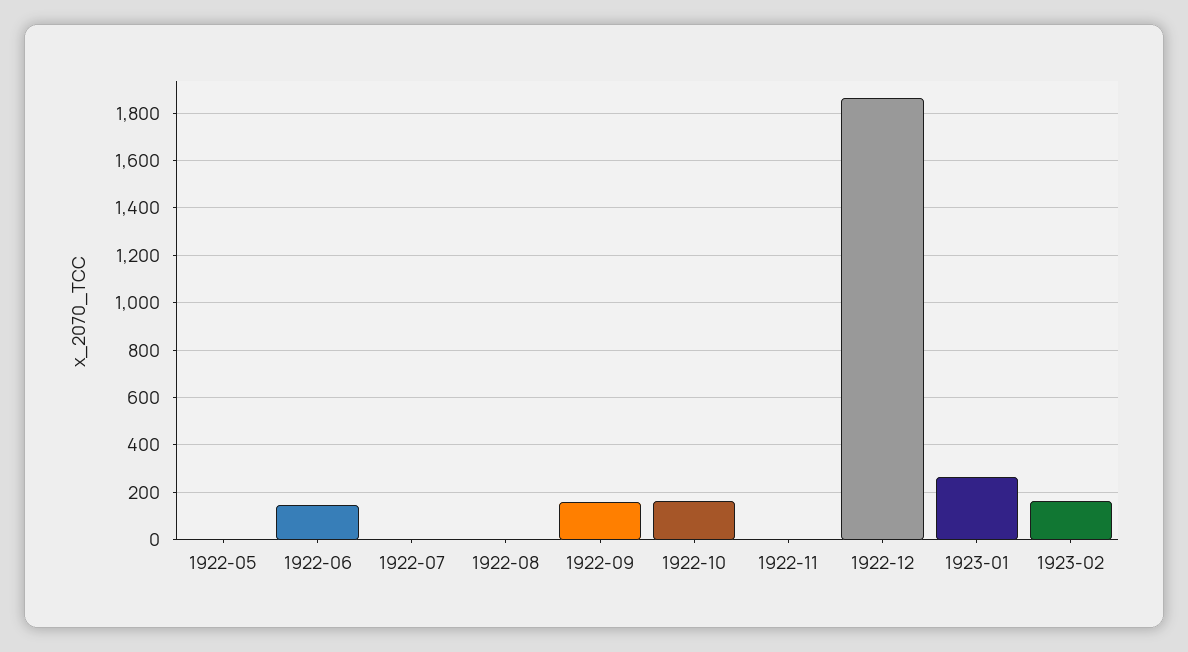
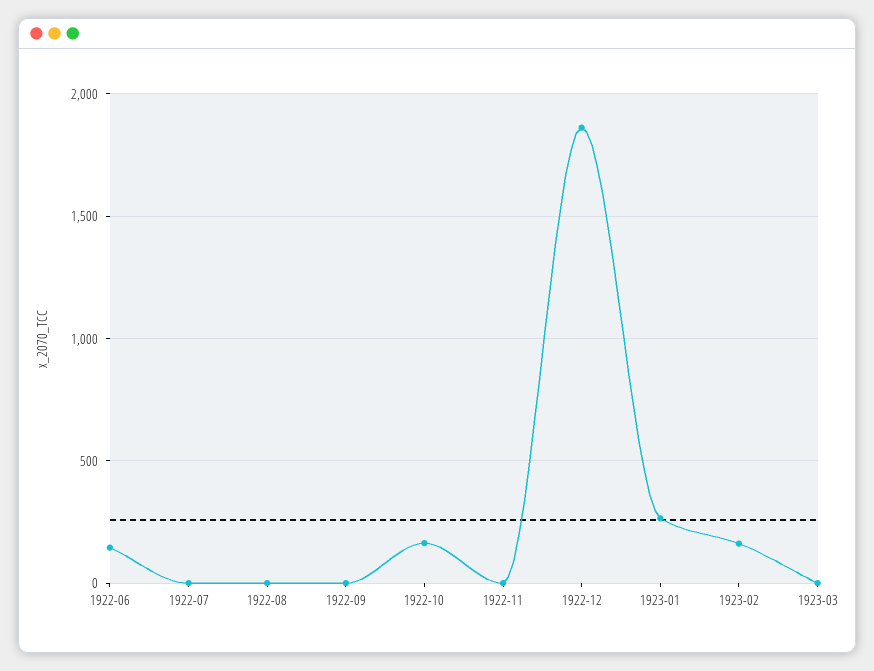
1922-05: 0 -> none
1922-09: 150 -> 0
1923-03: none -> 0

